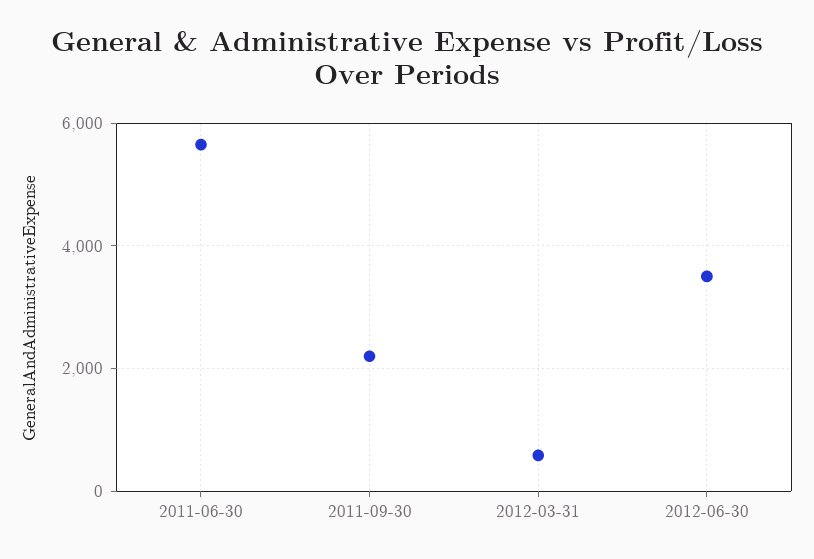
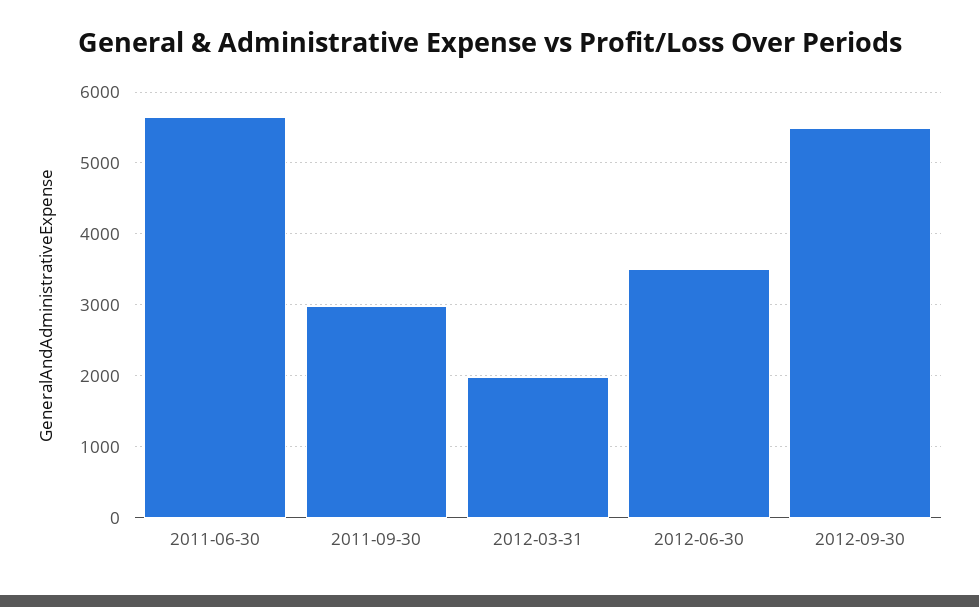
2011-09-30: 2200 -> 3000
2012-03-31: 600 -> 2000
2012-09-30: none -> 5500

